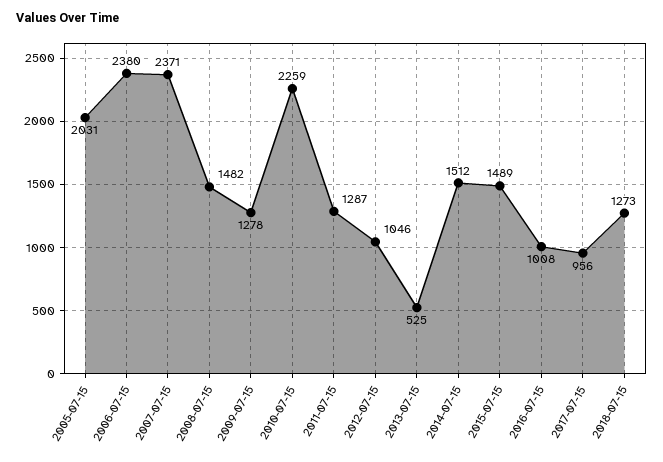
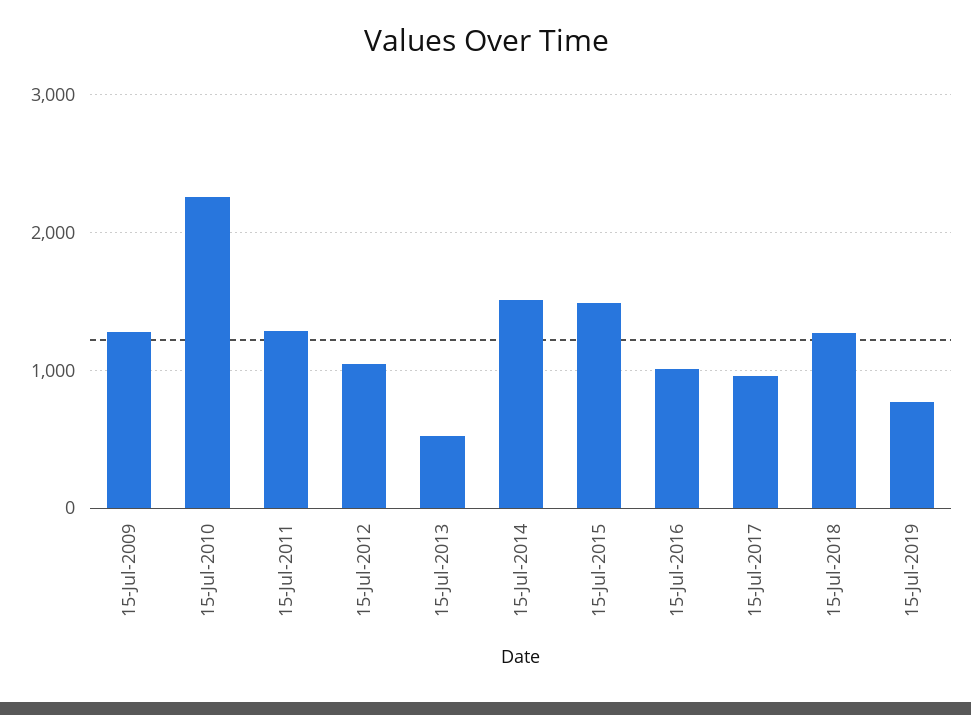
2005-07-15: 2031 -> none
2006-07-15: 2380 -> none
2007-07-15: 2371 -> none
2008-07-15: 1482 -> none
15-Jul-2019: none -> 800

